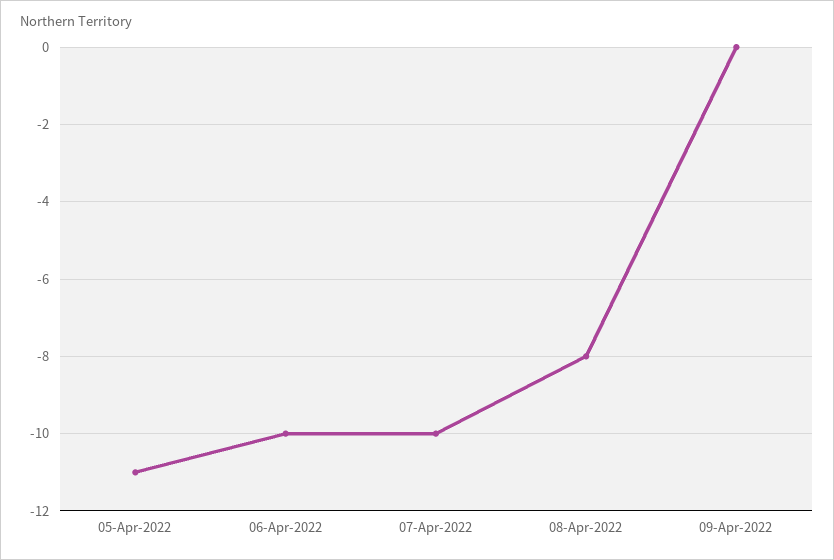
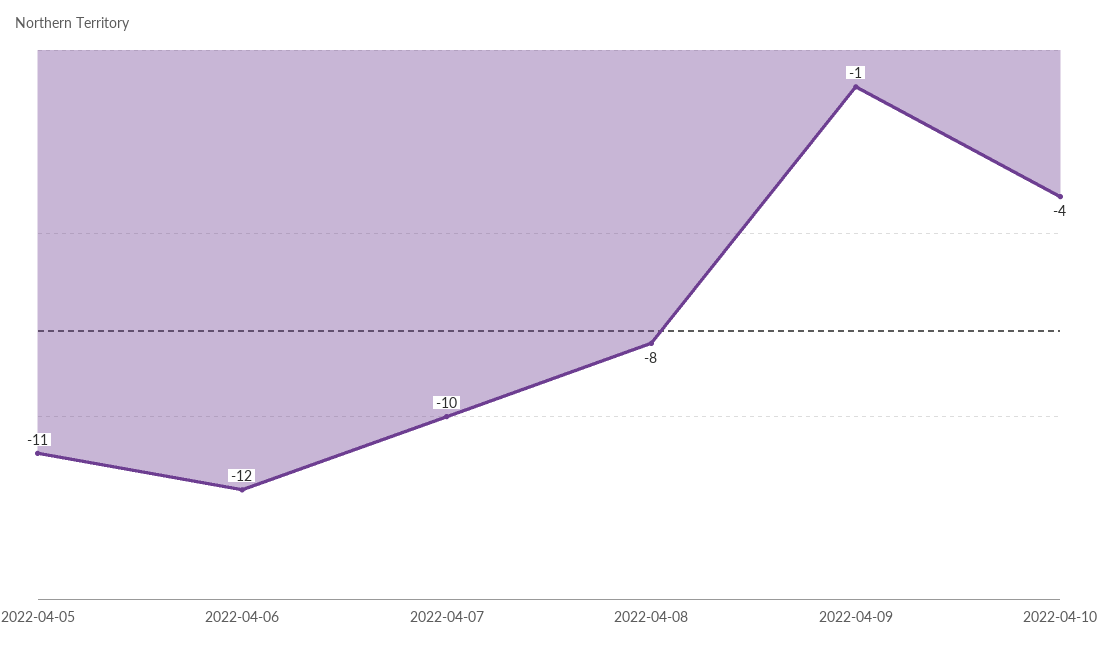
06-Apr-2022: -10 -> -12
09-Apr-2022: 0 -> -1
2022-04-10: none -> -4

